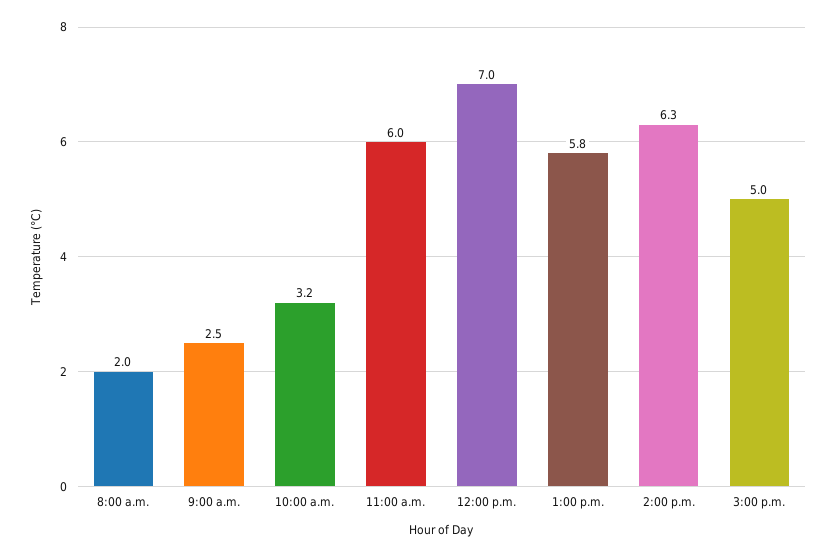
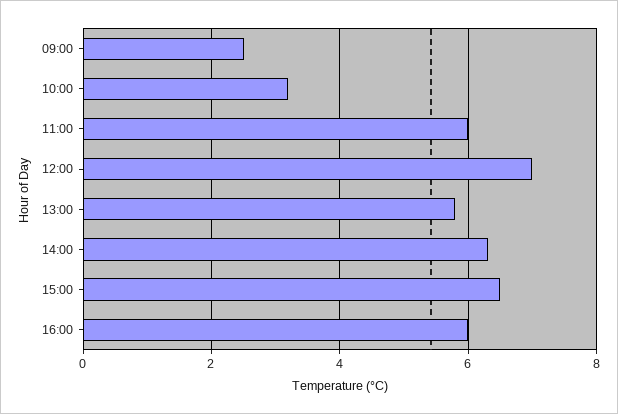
8:00 a.m.: 2 -> none
3:00 p.m.: 5 -> 6.5
16:00: none -> 6

